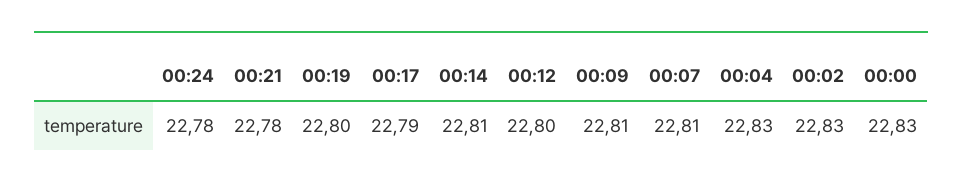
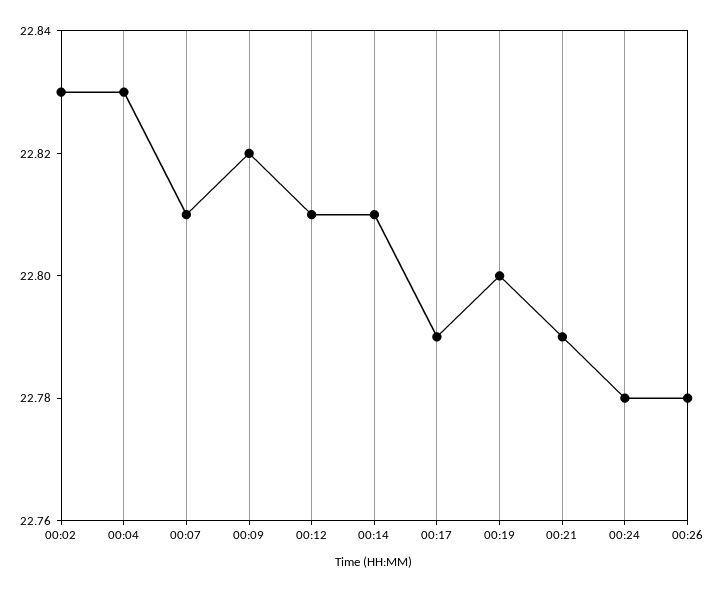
00:21: 22.78 -> 22.79
00:12: 22.8 -> 22.81
00:09: 22.81 -> 22.82
00:00: 22.83 -> none
00:26: none -> 22.78

